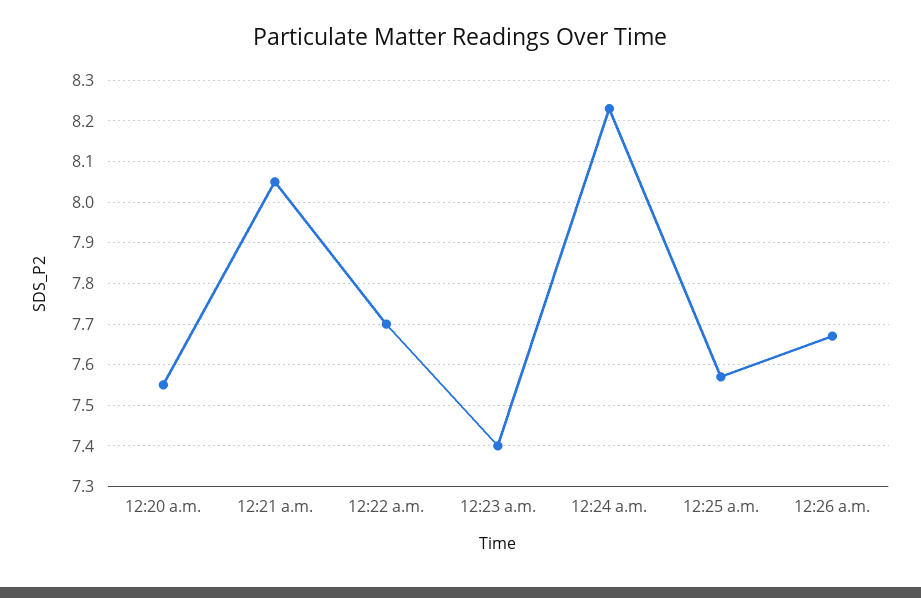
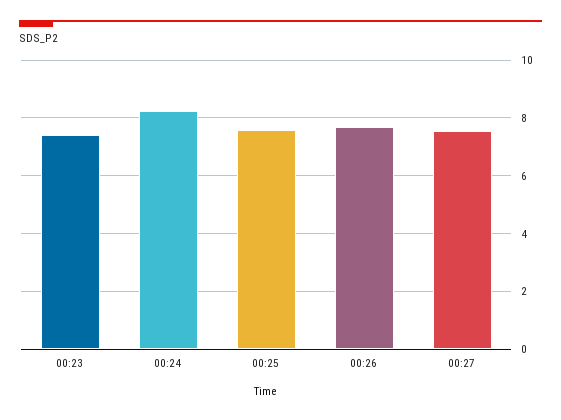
12:20 a.m.: 7.55 -> none
12:21 a.m.: 8.05 -> none
12:22 a.m.: 7.7 -> none
00:27: none -> 7.5

